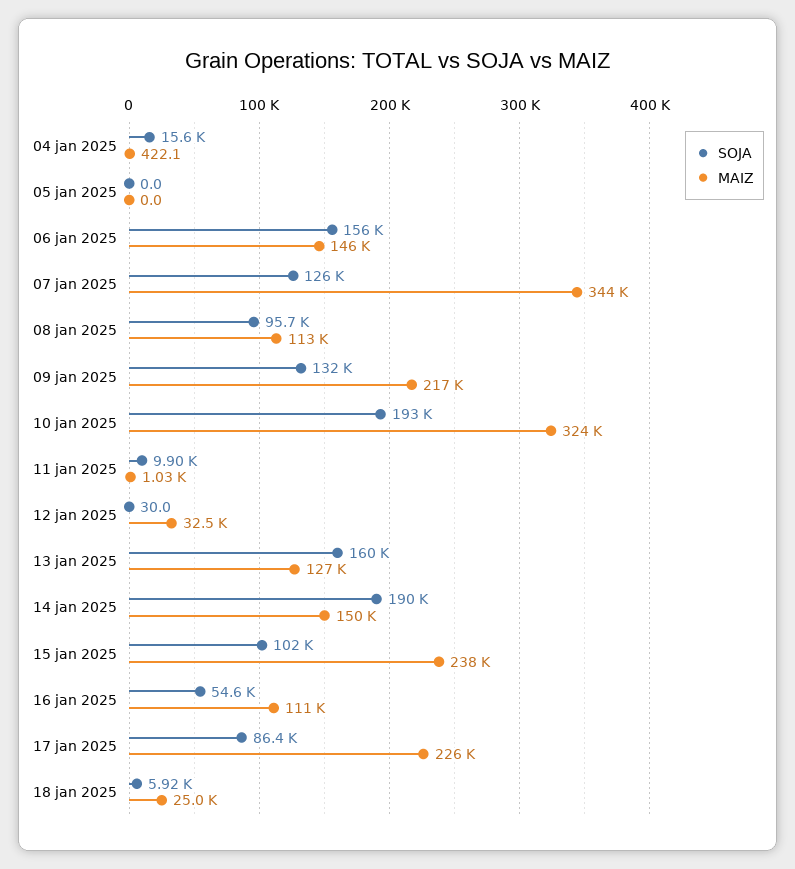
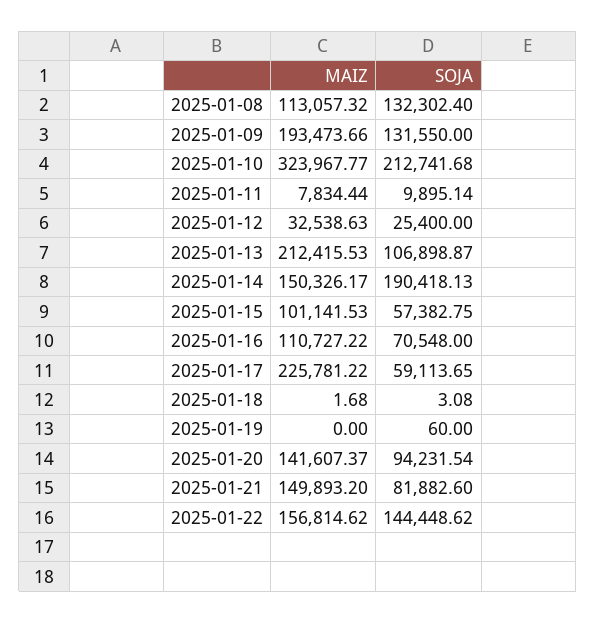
SOJA, 04 jan 2025: 15600 -> none
MAIZ, 04 jan 2025: 422.1 -> none
SOJA, 05 jan 2025: 0 -> none
MAIZ, 05 jan 2025: 0 -> none
SOJA, 06 jan 2025: 156000 -> none
MAIZ, 06 jan 2025: 146000 -> none
SOJA, 07 jan 2025: 126000 -> none
MAIZ, 07 jan 2025: 344000 -> none
SOJA, 08 jan 2025: 95700 -> 132302.4
MAIZ, 09 jan 2025: 217000 -> 193473.66
SOJA, 10 jan 2025: 193000 -> 212741.68
MAIZ, 11 jan 2025: 1030 -> 7834.44
SOJA, 12 jan 2025: 30 -> 25400
SOJA, 13 jan 2025: 160000 -> 106898.87
MAIZ, 13 jan 2025: 127000 -> 212415.53
SOJA, 15 jan 2025: 102000 -> 57382.75
MAIZ, 15 jan 2025: 238000 -> 101141.53
SOJA, 16 jan 2025: 54600 -> 70548
SOJA, 17 jan 2025: 86400 -> 59113.65
SOJA, 18 jan 2025: 5920 -> 3.08
MAIZ, 18 jan 2025: 25000 -> 1.68
MAIZ, 2025-01-19: none -> 0
SOJA, 2025-01-19: none -> 60
MAIZ, 2025-01-20: none -> 141607.37
SOJA, 2025-01-20: none -> 94231.54
MAIZ, 2025-01-21: none -> 149893.2
SOJA, 2025-01-21: none -> 81882.6
MAIZ, 2025-01-22: none -> 156814.62
SOJA, 2025-01-22: none -> 144448.62

